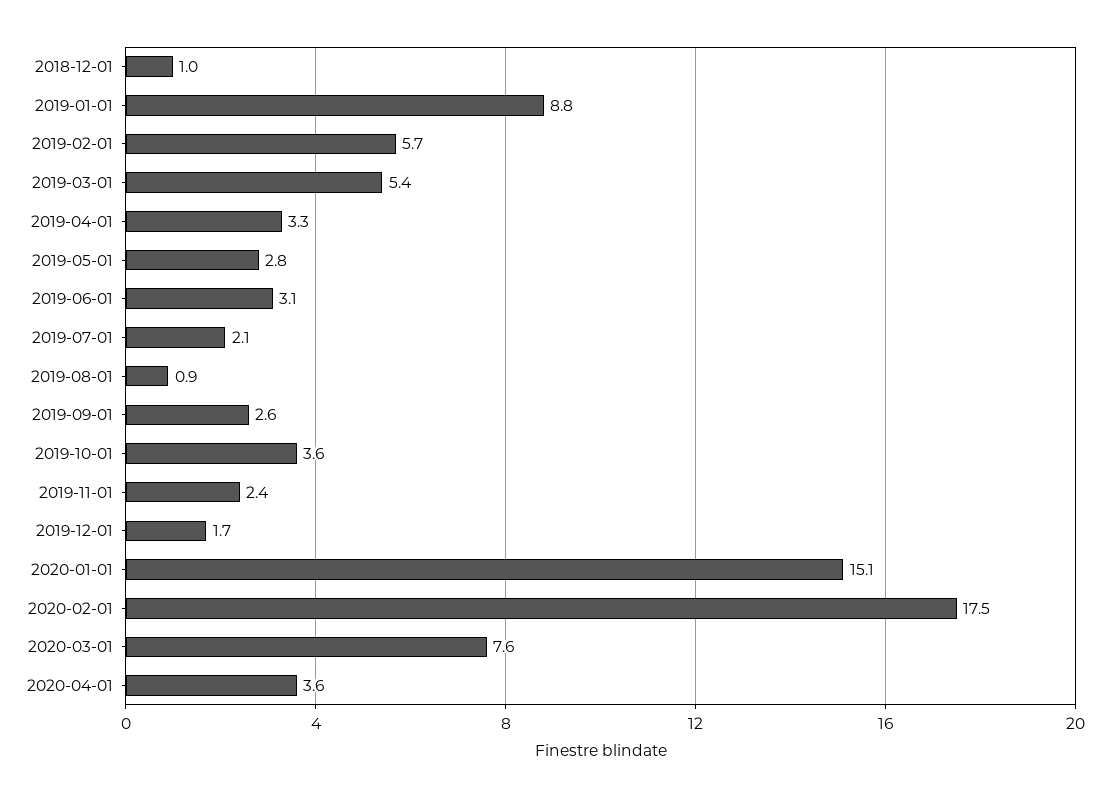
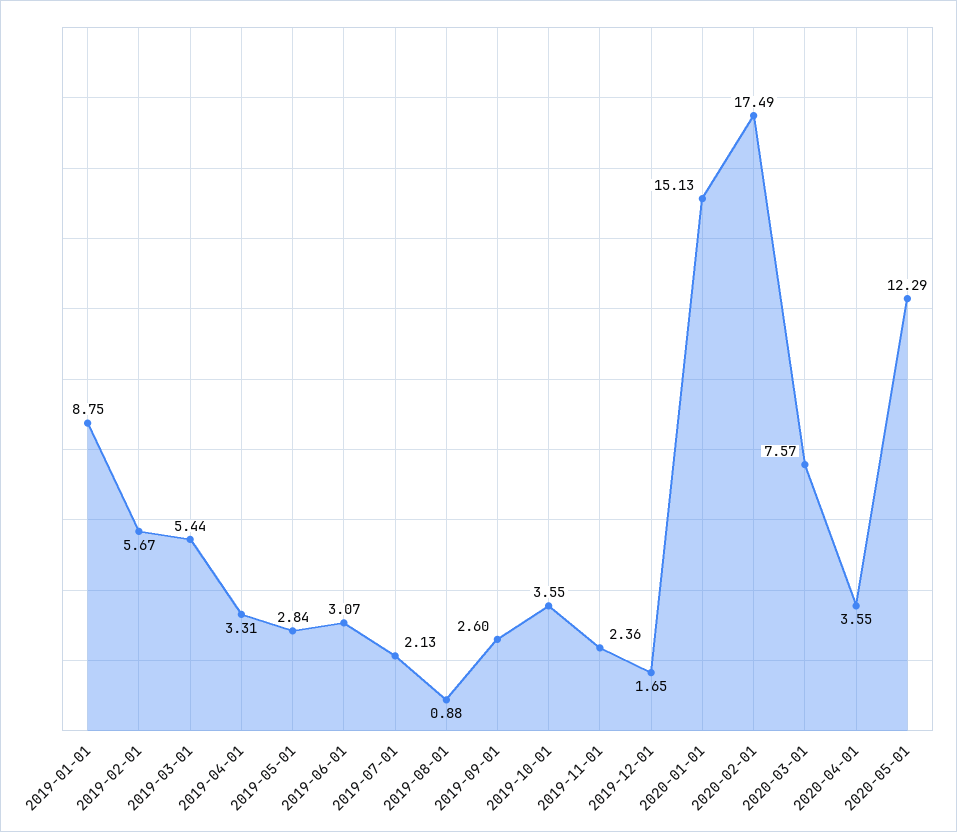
2018-12-01: 1 -> none
2020-05-01: none -> 12.29

